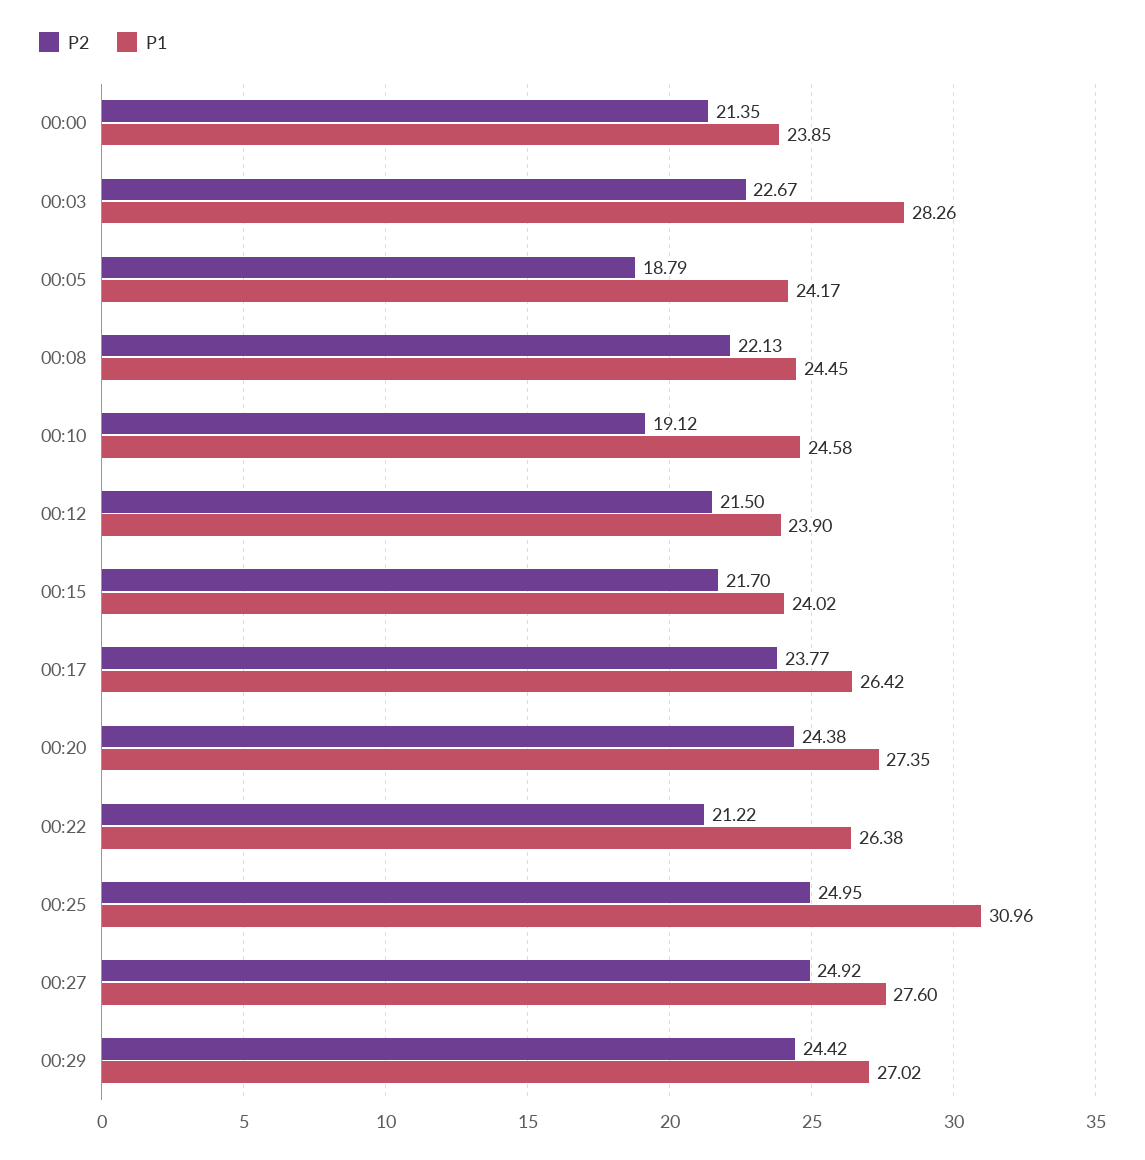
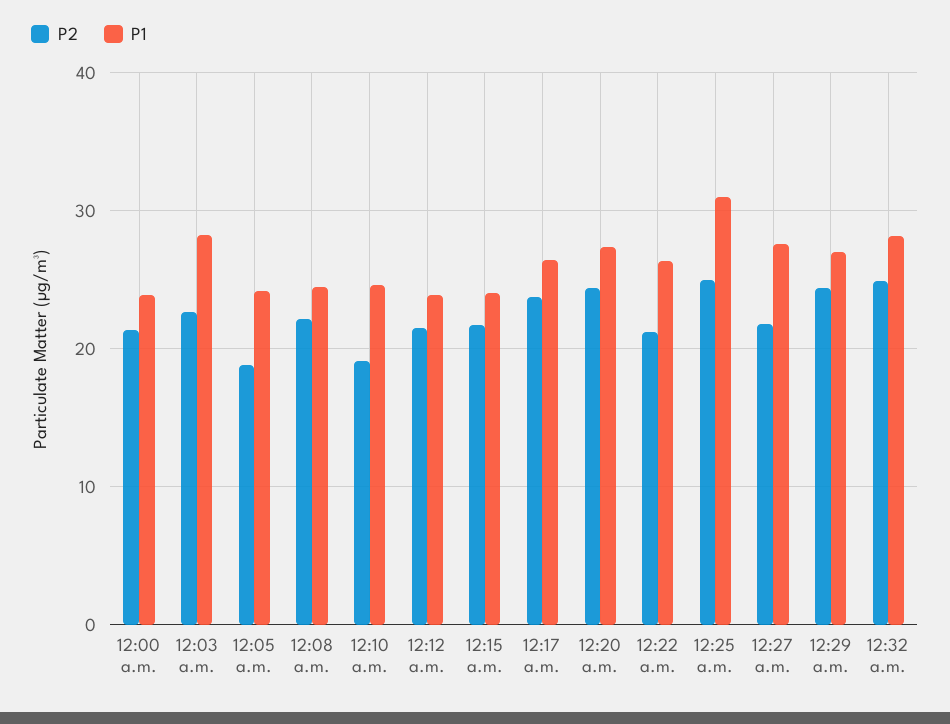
P2, 00:27: 24.92 -> 22
P2, 12:32 a.m.: none -> 25
P1, 12:32 a.m.: none -> 28

